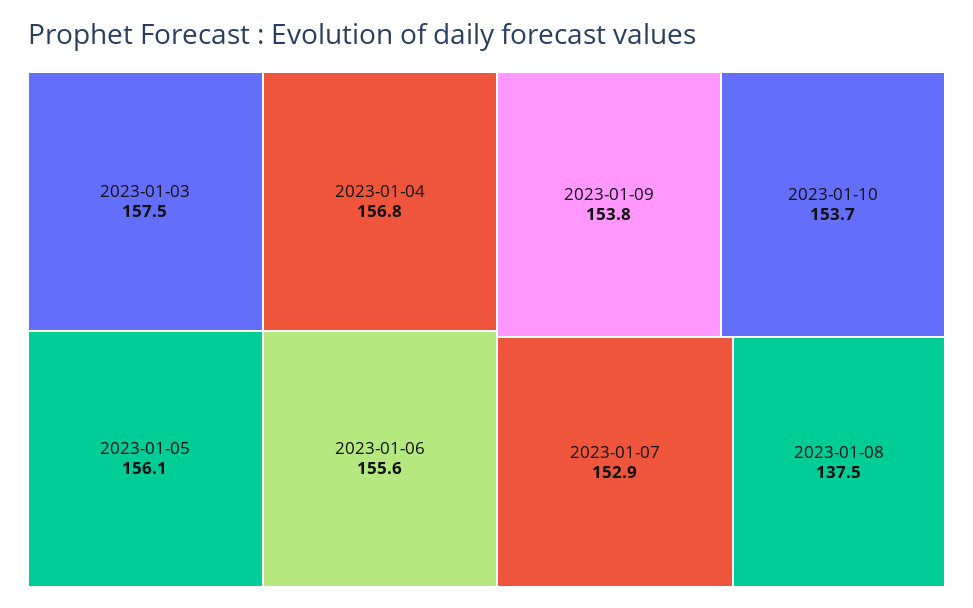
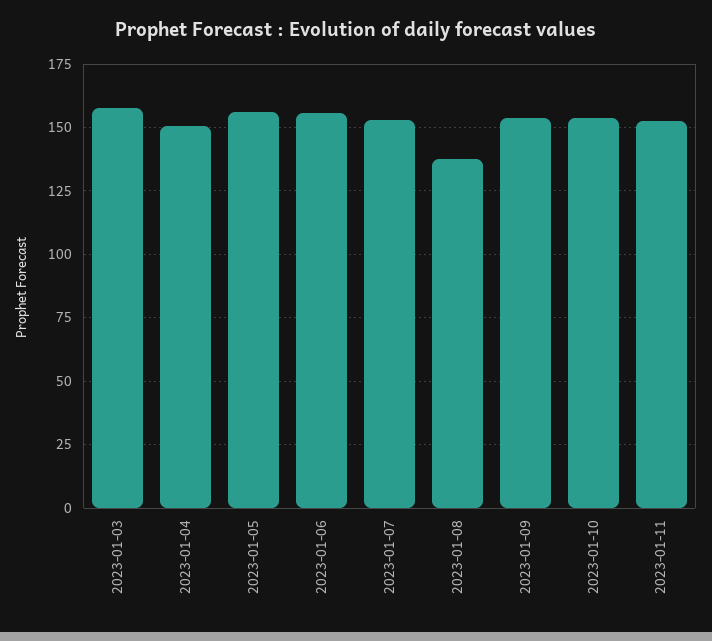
2023-01-04: 156.8 -> 150
2023-01-11: none -> 152.5

